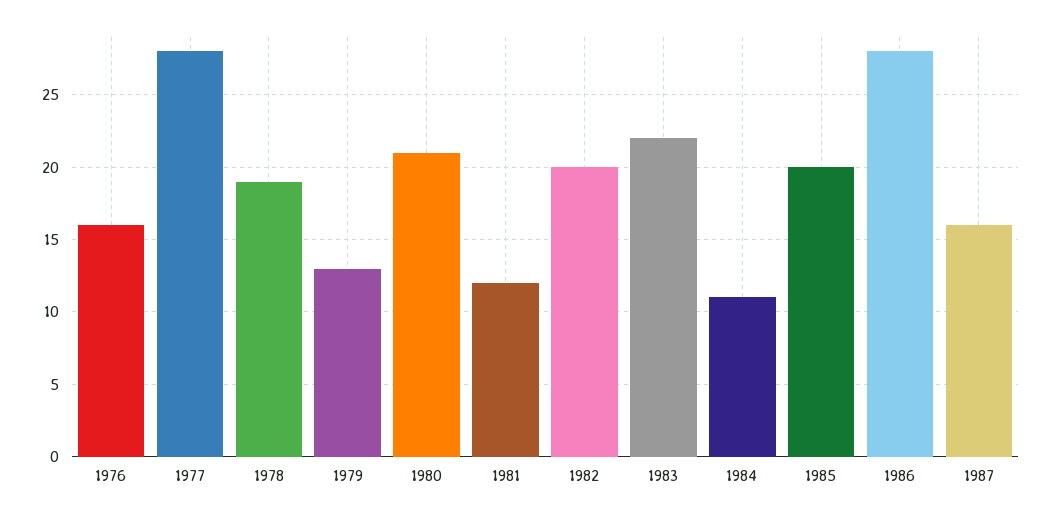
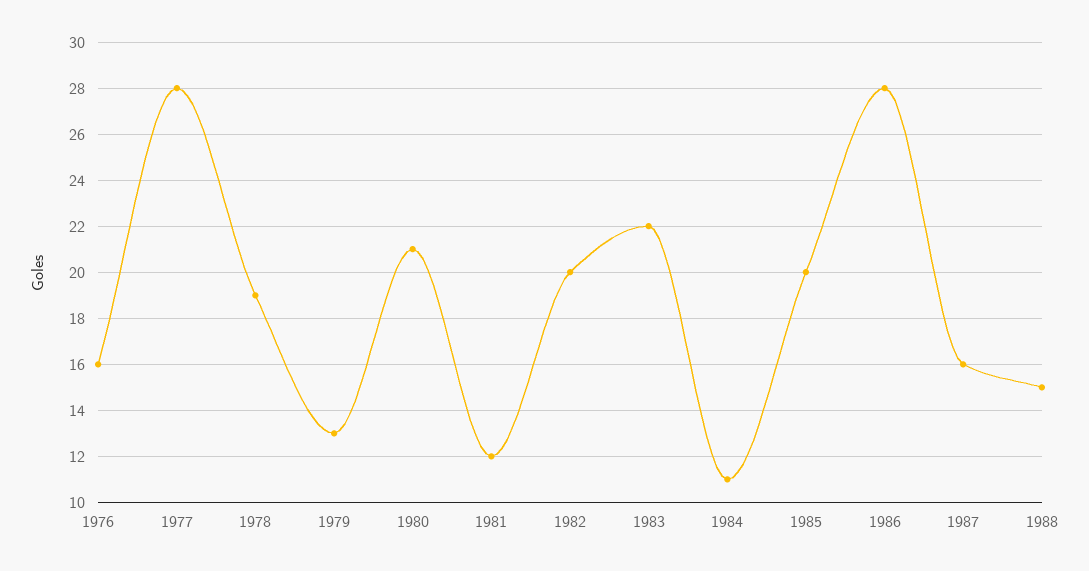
1988: none -> 15

